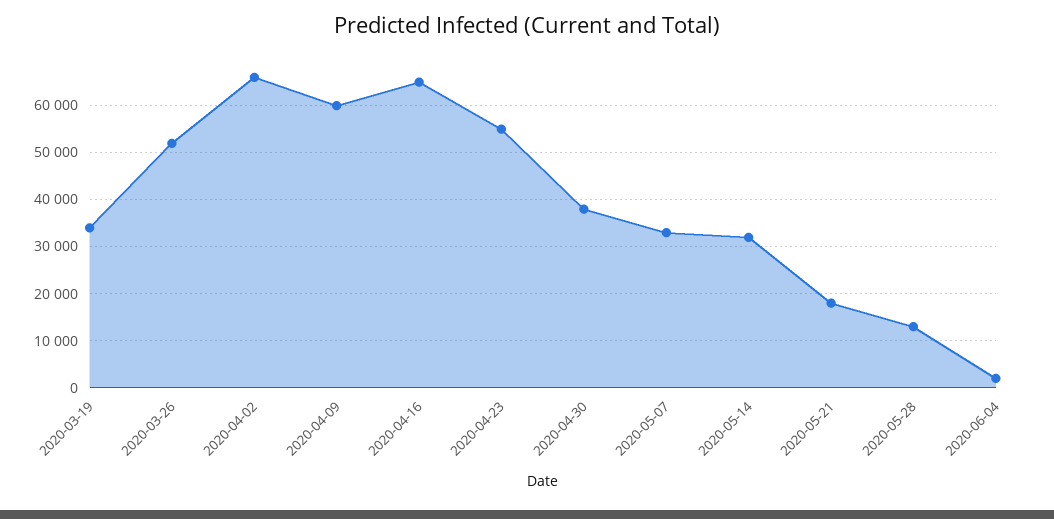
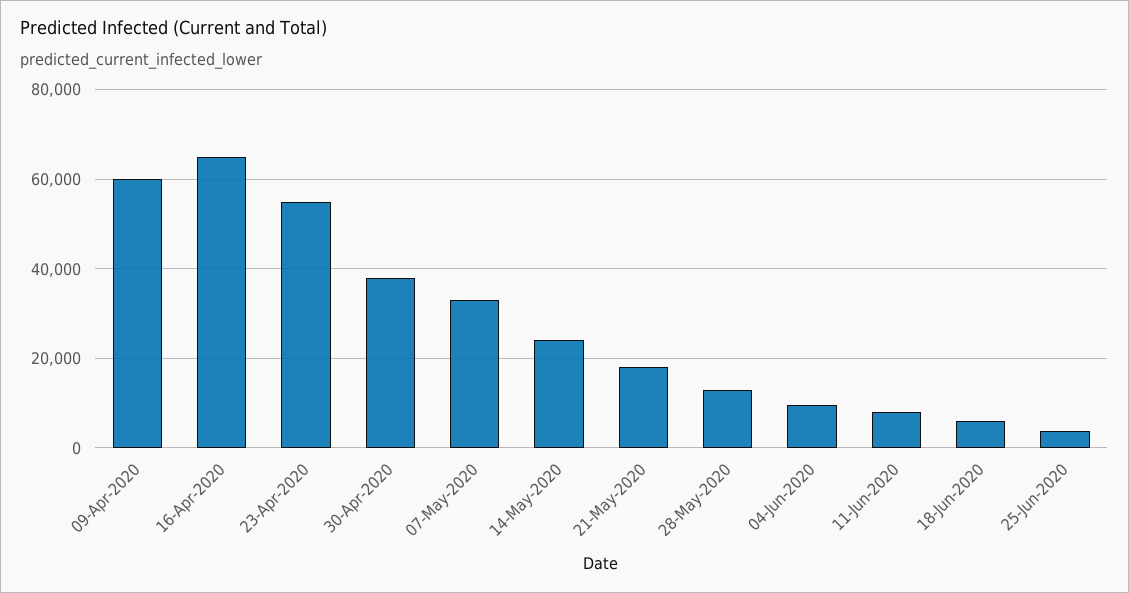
2020-03-19: 34000 -> none
2020-03-26: 52000 -> none
2020-04-02: 66000 -> none
2020-05-14: 32000 -> 24000
2020-06-04: 2000 -> 10000
11-Jun-2020: none -> 8000
18-Jun-2020: none -> 6000
25-Jun-2020: none -> 4000

